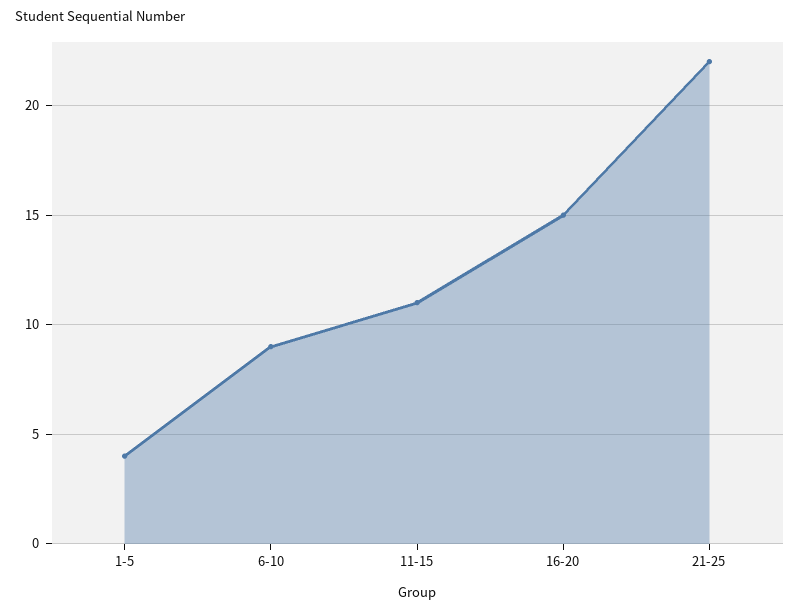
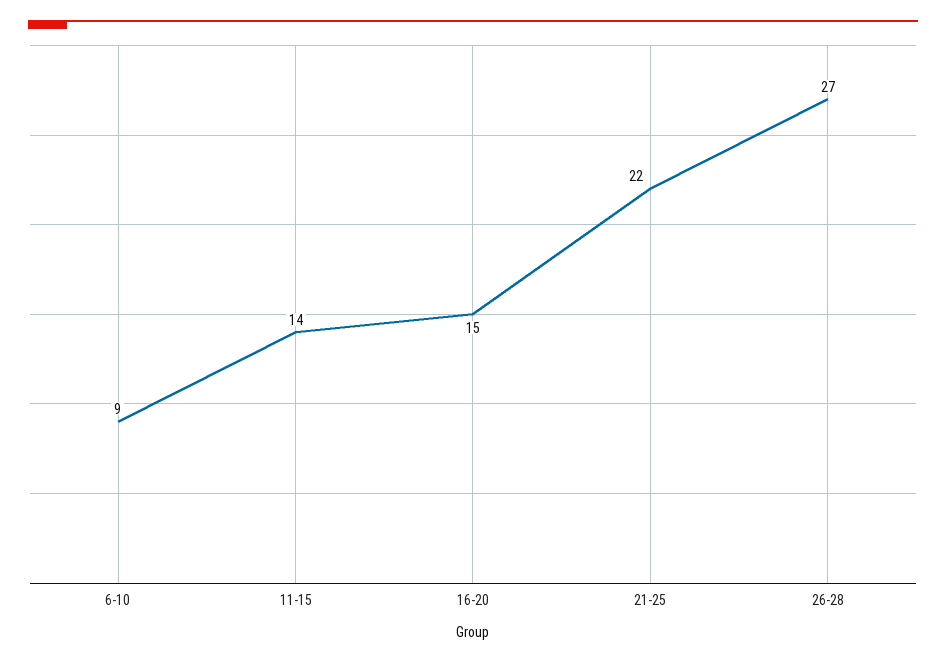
1-5: 4 -> none
11-15: 11 -> 14
26-28: none -> 27

